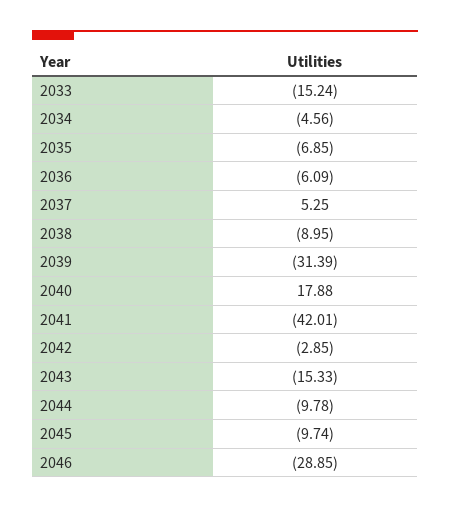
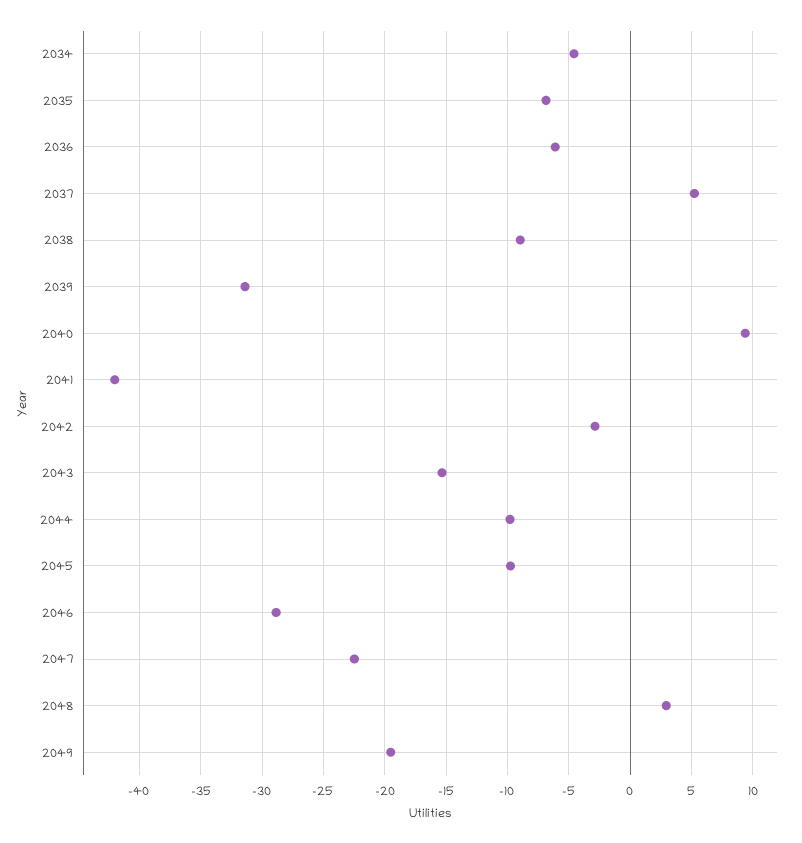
2033: -15.24 -> none
2040: 17.88 -> 9.5
2047: none -> -22.5
2048: none -> 3
2049: none -> -19.5

